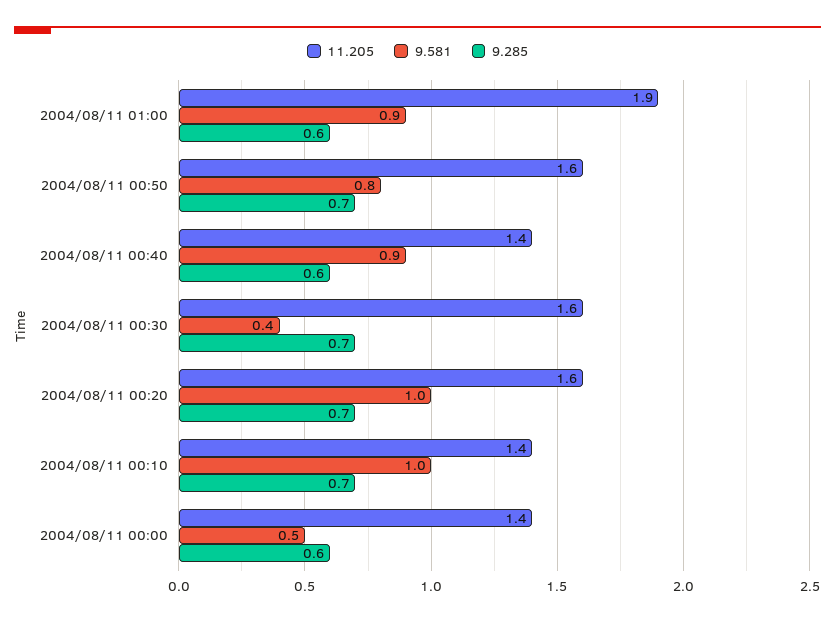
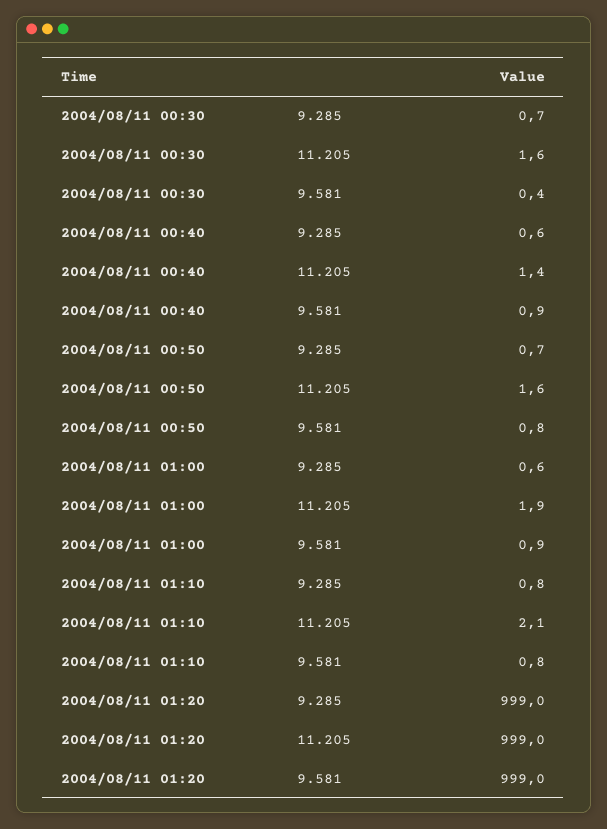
11.205, 2004/08/11 00:20: 1.6 -> none
9.581, 2004/08/11 00:20: 1 -> none
9.285, 2004/08/11 00:20: 0.7 -> none
11.205, 2004/08/11 00:10: 1.4 -> none
9.581, 2004/08/11 00:10: 1 -> none
9.285, 2004/08/11 00:10: 0.7 -> none
11.205, 2004/08/11 00:00: 1.4 -> none
9.581, 2004/08/11 00:00: 0.5 -> none
9.285, 2004/08/11 00:00: 0.6 -> none
9.285, 2004/08/11 01:10: none -> 0.8
11.205, 2004/08/11 01:10: none -> 2.1
9.581, 2004/08/11 01:10: none -> 0.8
9.285, 2004/08/11 01:20: none -> 999
11.205, 2004/08/11 01:20: none -> 999
9.581, 2004/08/11 01:20: none -> 999

